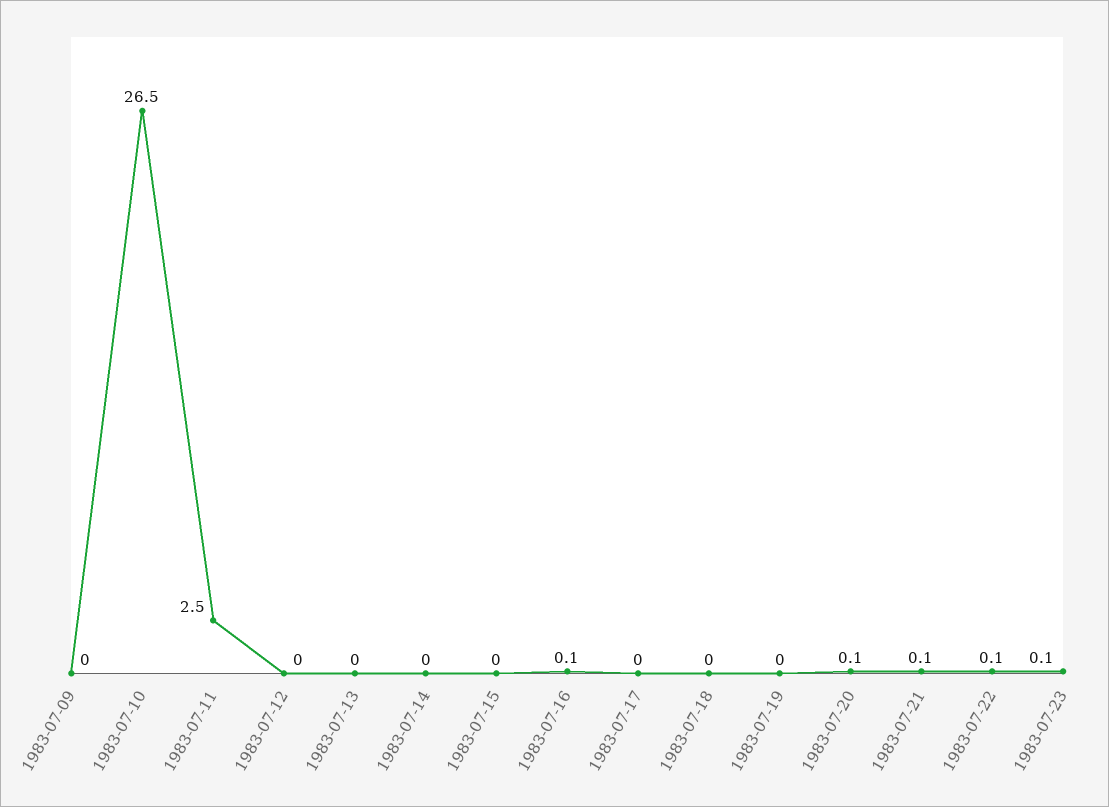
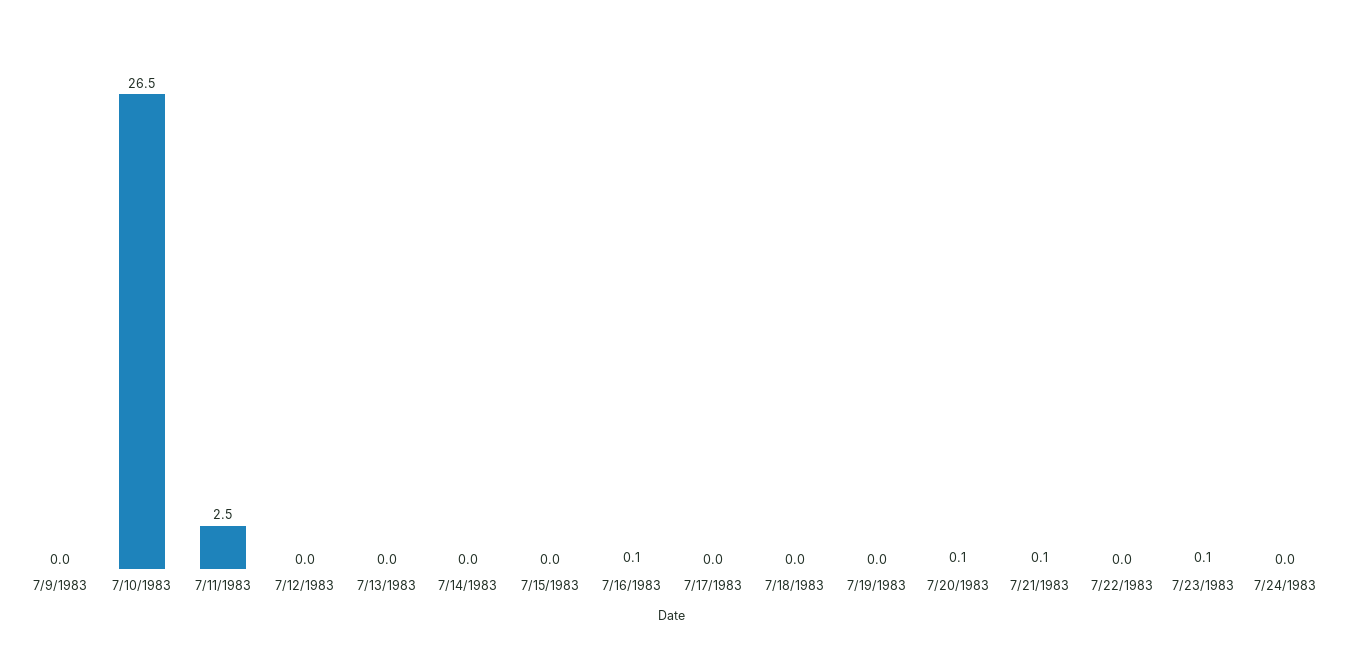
1983-07-22: 0.1 -> 0
7/24/1983: none -> 0

